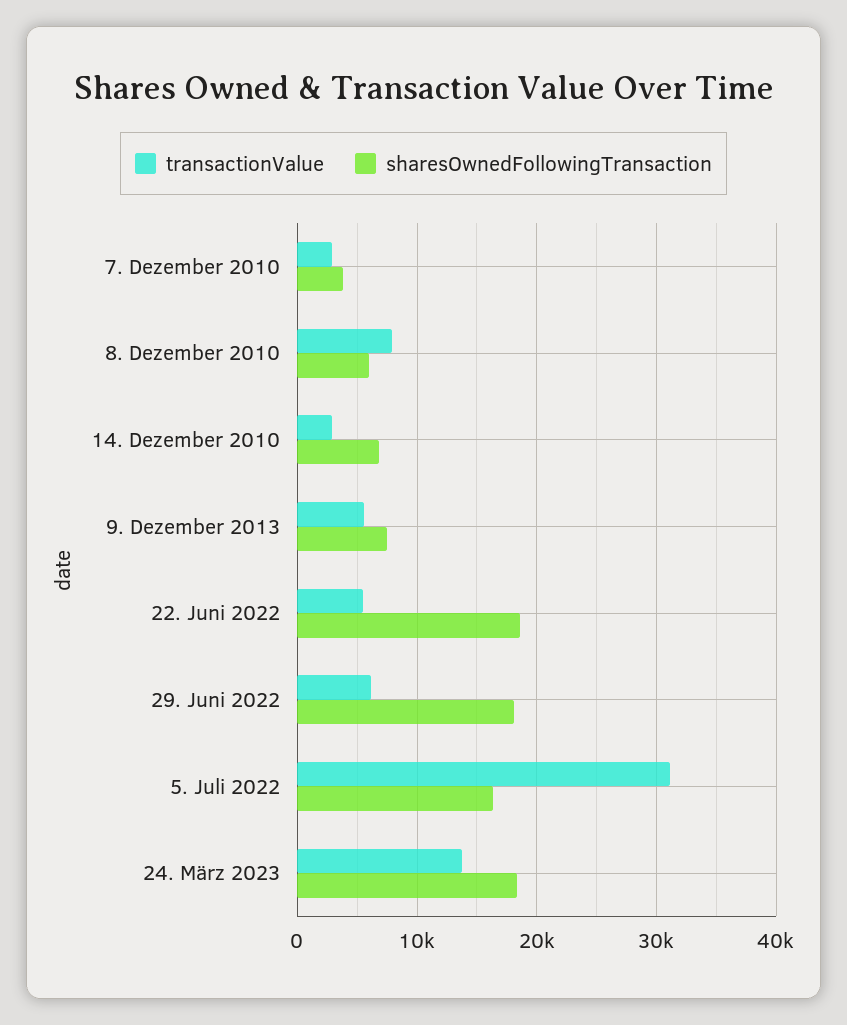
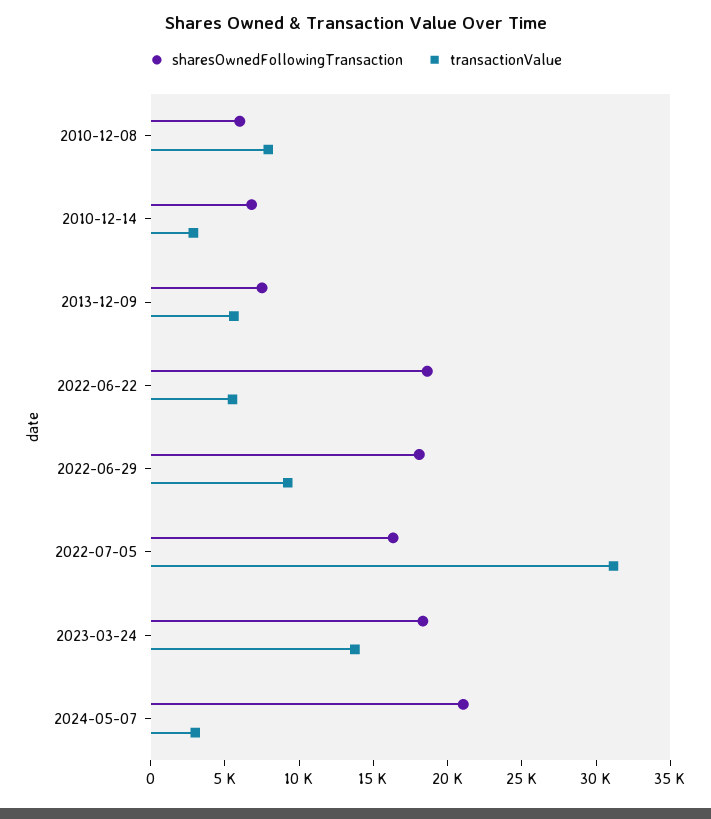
transactionValue, 7. Dezember 2010: 3000 -> none
sharesOwnedFollowingTransaction, 7. Dezember 2010: 4000 -> none
transactionValue, 29. Juni 2022: 6000 -> 9000
sharesOwnedFollowingTransaction, 2024-05-07: none -> 21000
transactionValue, 2024-05-07: none -> 3000

